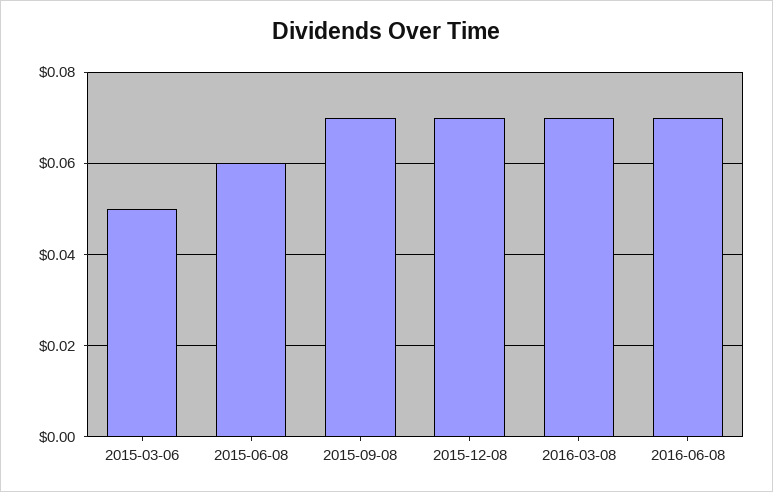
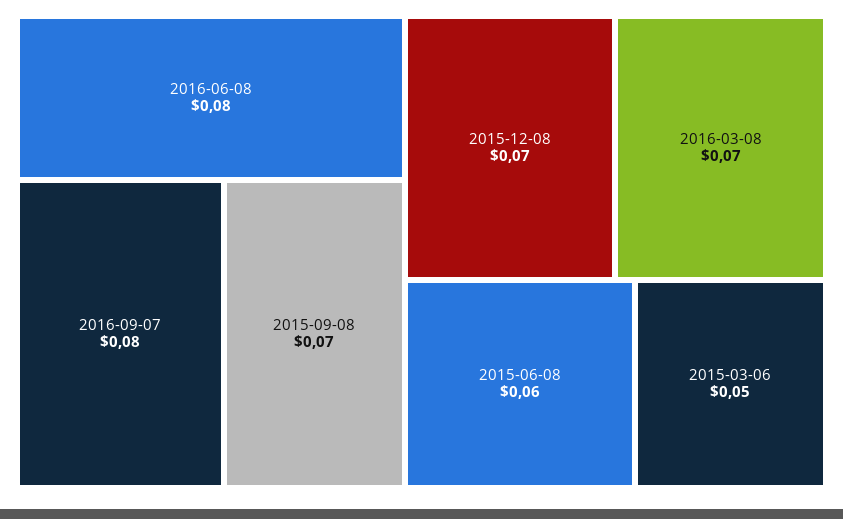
2016-06-08: 0.07 -> 0.08
2016-09-07: none -> 0.08

